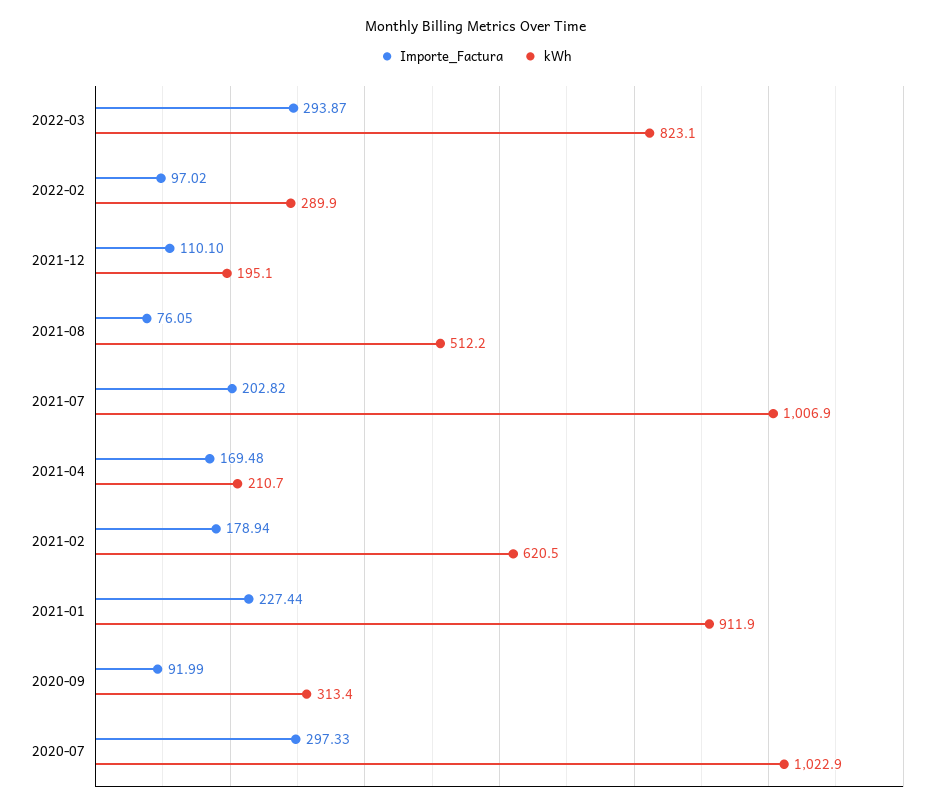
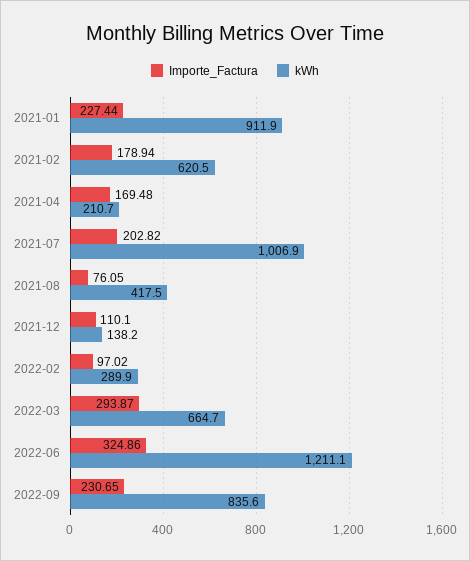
kWh, 2022-03: 823.1 -> 664.7
kWh, 2021-12: 195.1 -> 138.2
kWh, 2021-08: 512.2 -> 417.5
Importe_Factura, 2020-09: 91.99 -> none
kWh, 2020-09: 313.4 -> none
Importe_Factura, 2020-07: 297.33 -> none
kWh, 2020-07: 1022.9 -> none
Importe_Factura, 2022-06: none -> 324.86
kWh, 2022-06: none -> 1211.1
Importe_Factura, 2022-09: none -> 230.65
kWh, 2022-09: none -> 835.6

